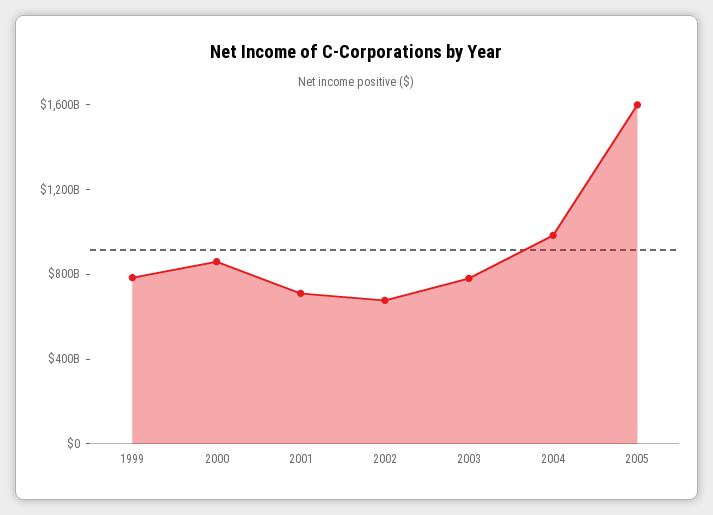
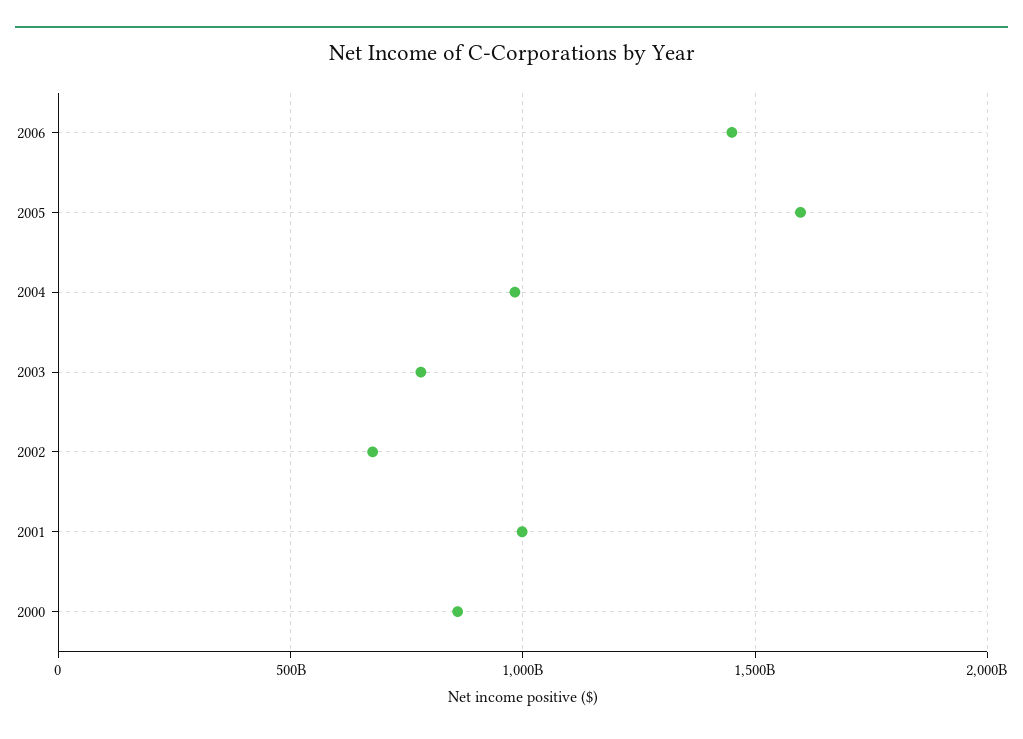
1999: 800000000000 -> none
2001: 700000000000 -> 1000000000000
2006: none -> 1450000000000

